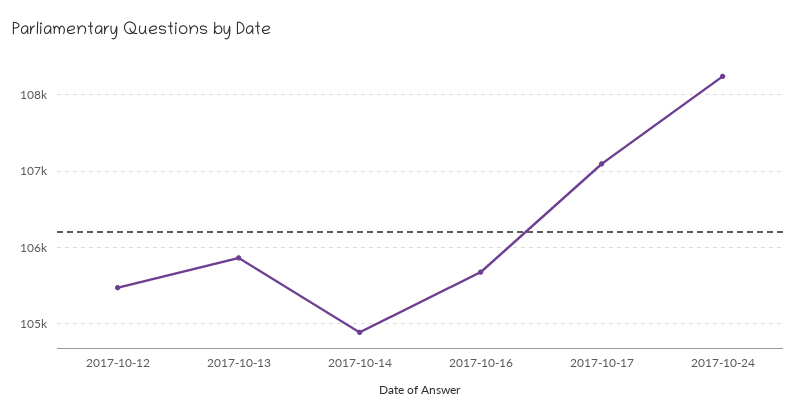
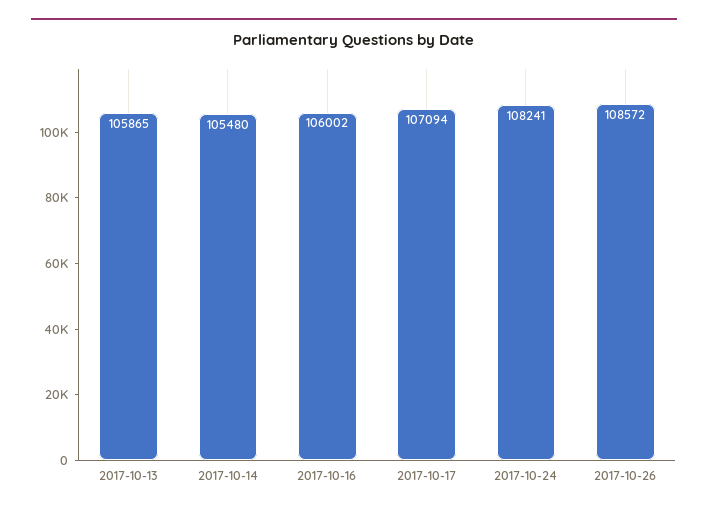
2017-10-12: 105500 -> none
2017-10-14: 104900 -> 105480
2017-10-16: 105700 -> 106002
2017-10-26: none -> 108572

